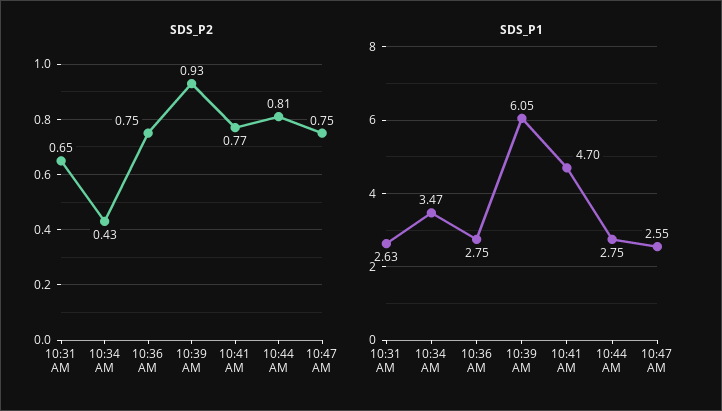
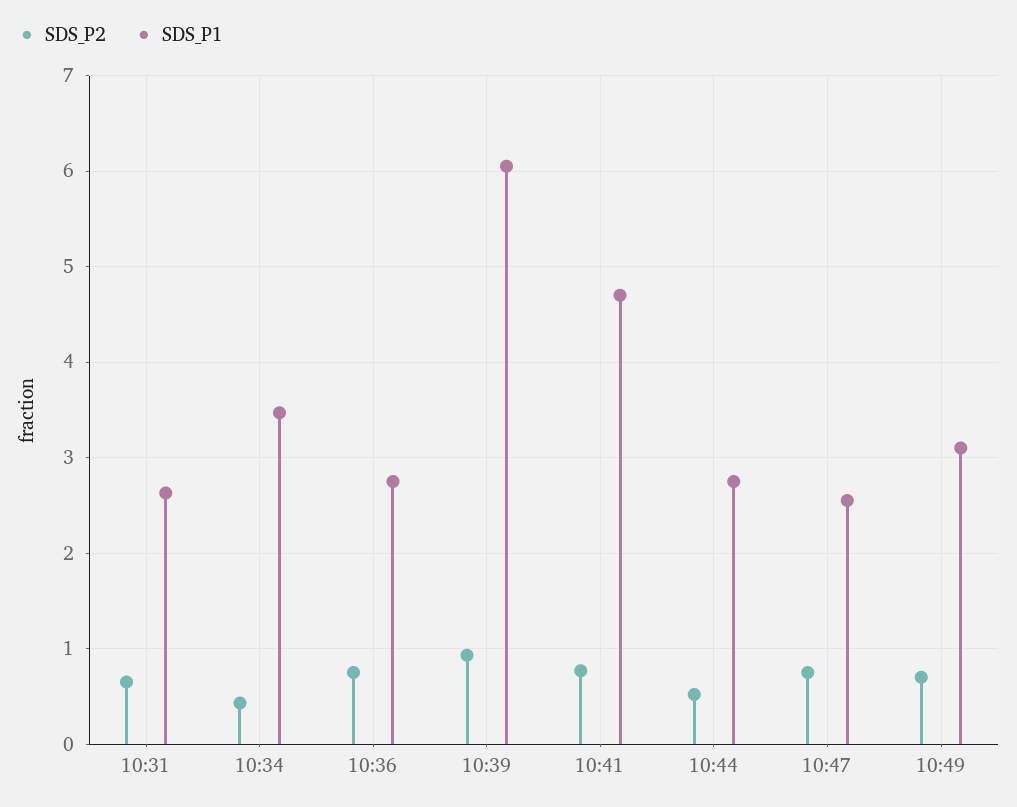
SDS_P2, 10:44 AM: 0.81 -> 0.5
SDS_P2, 10:49: none -> 0.7
SDS_P1, 10:49: none -> 3.1

